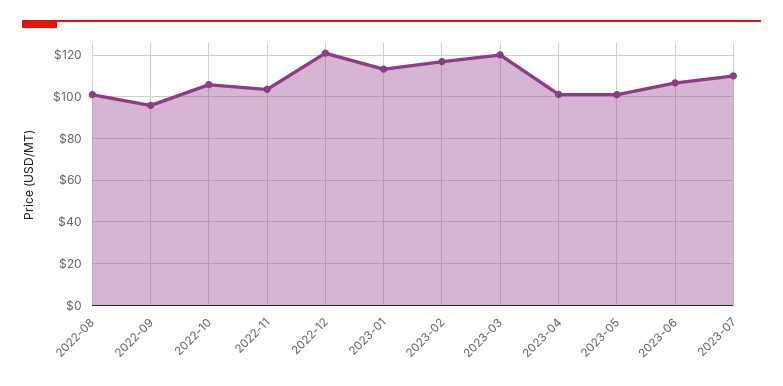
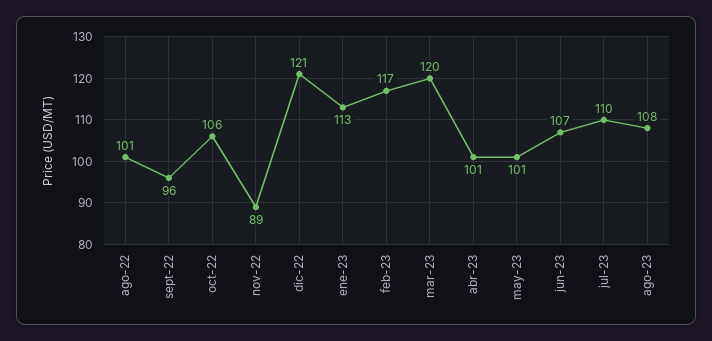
2022-11: 105 -> 89
ago-23: none -> 108

